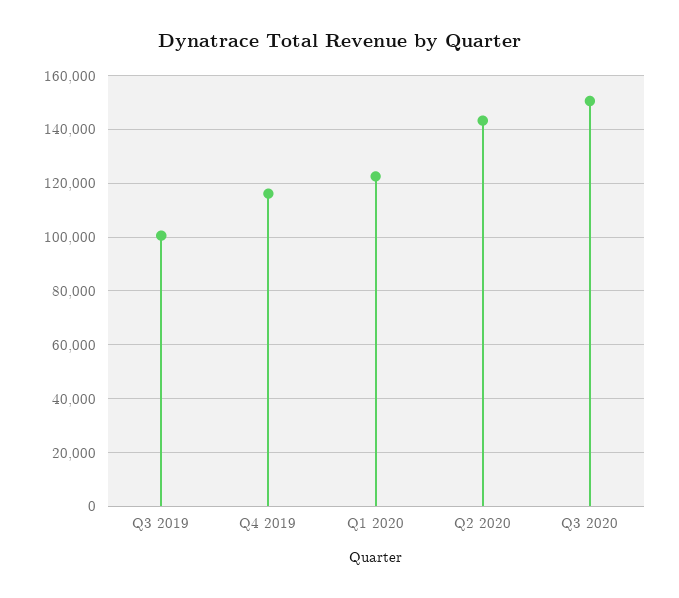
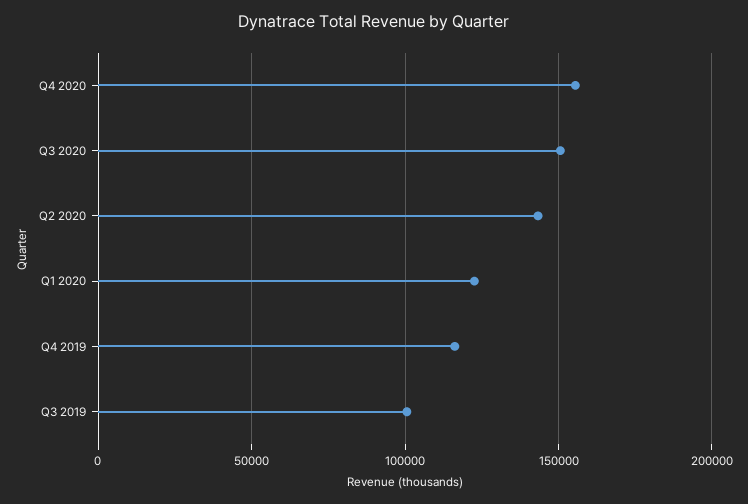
Q4 2020: none -> 155000

